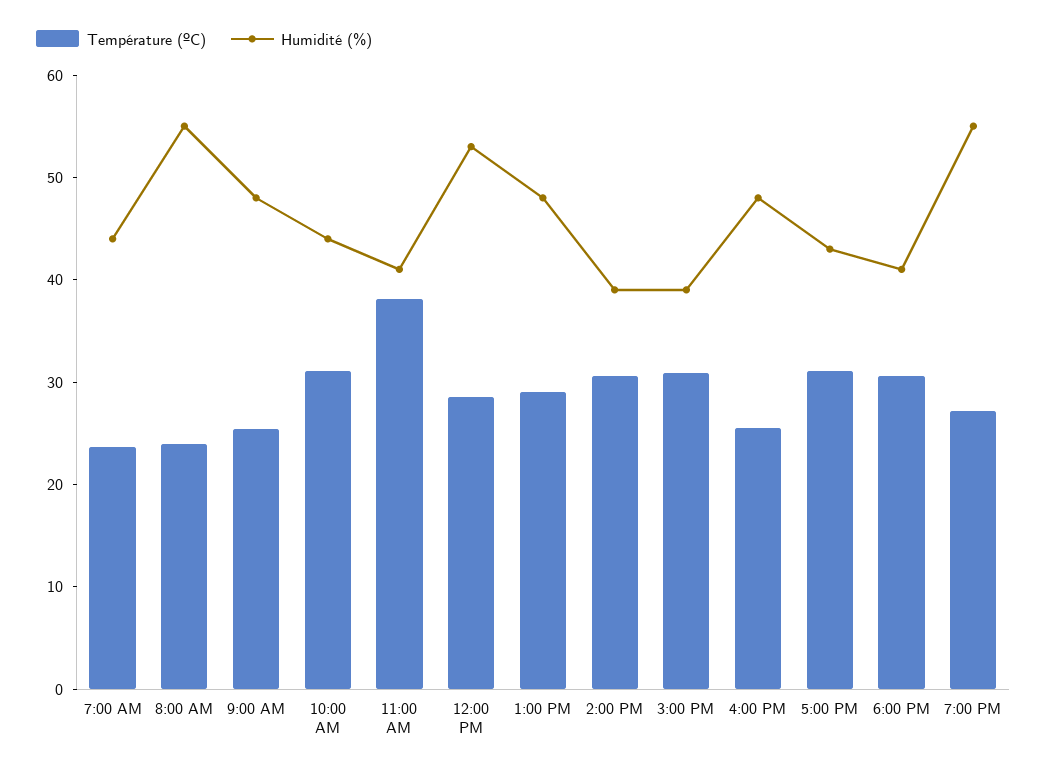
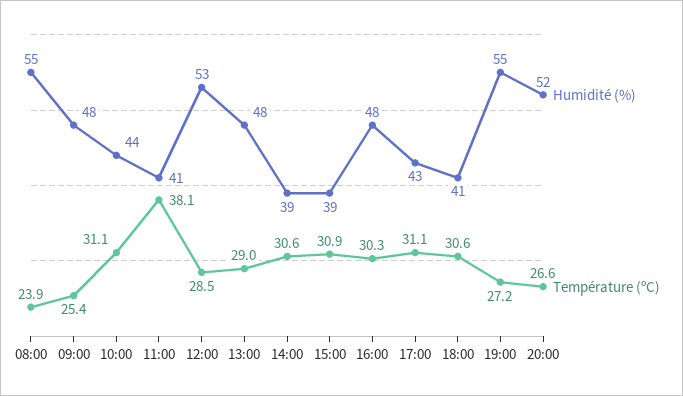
Température (ºC), 7:00 AM: 24 -> none
Humidité (%), 7:00 AM: 44 -> none
Température (ºC), 4:00 PM: 26 -> 30.3
Humidité (%), 20:00: none -> 52
Température (ºC), 20:00: none -> 26.6

